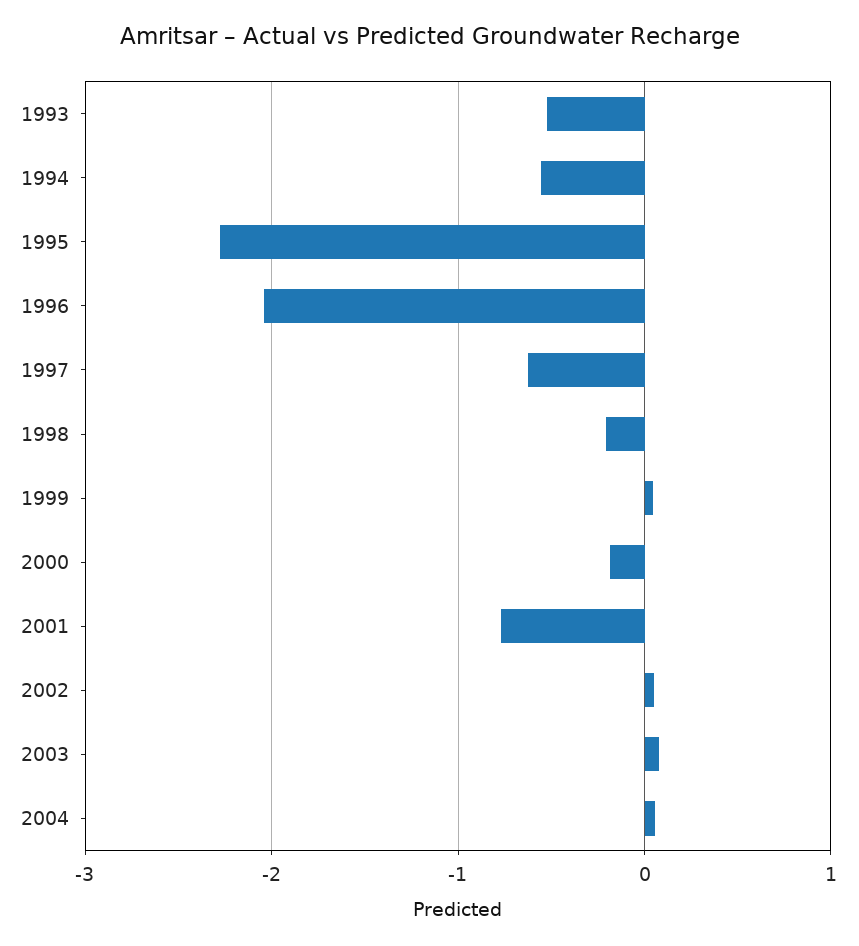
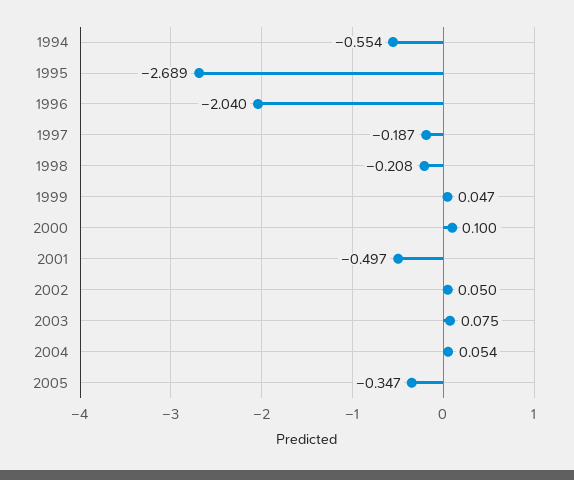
1993: -0.5 -> none
1995: -2.3 -> -2.689
1997: -0.6 -> -0.187
2000: -0.2 -> 0.1
2001: -0.8 -> -0.497
2005: none -> -0.347

